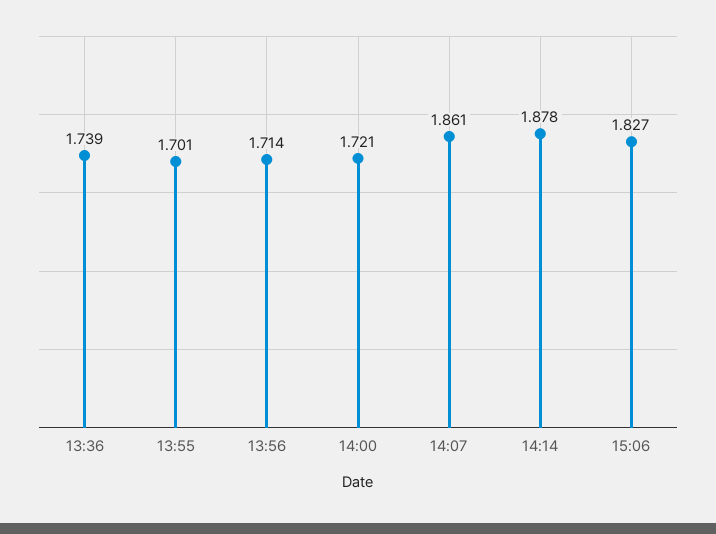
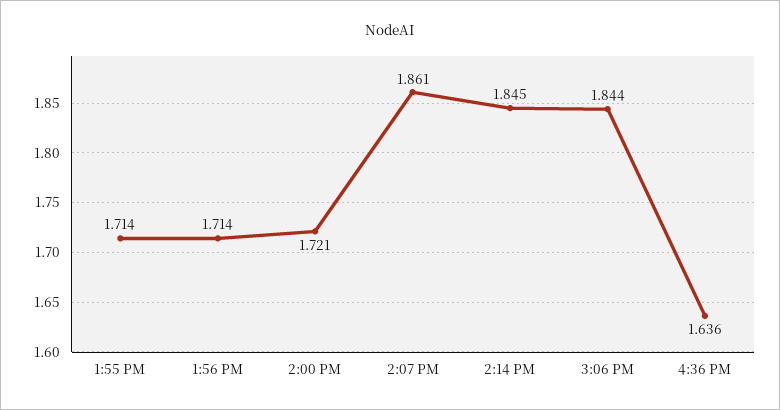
13:36: 1.739 -> none
13:55: 1.701 -> 1.714
14:14: 1.878 -> 1.845
15:06: 1.827 -> 1.844
4:36 PM: none -> 1.636

